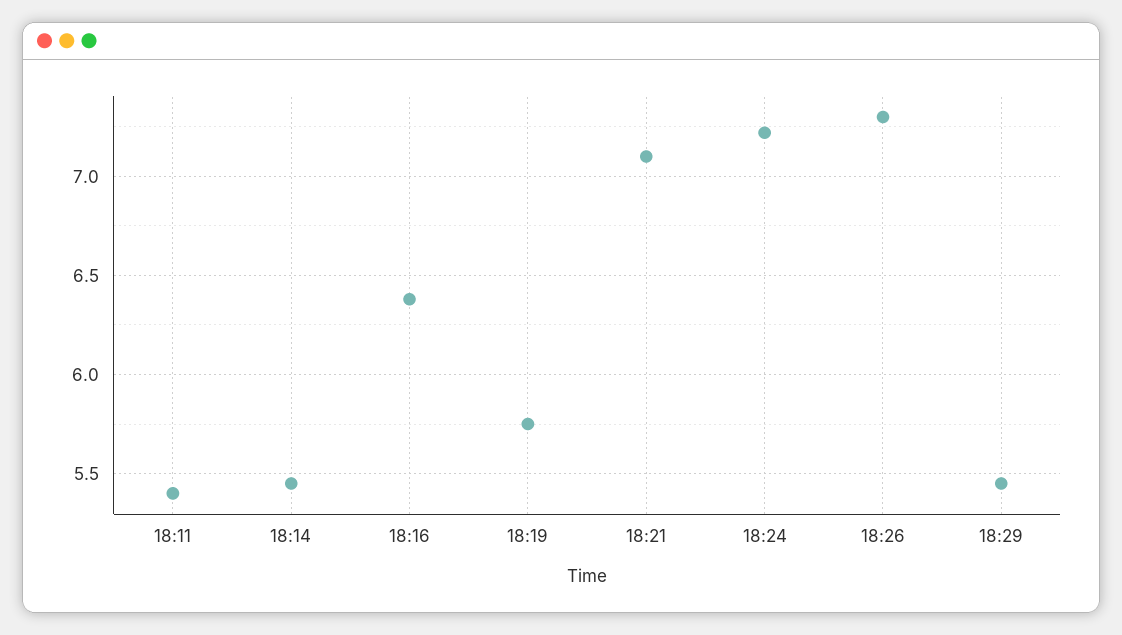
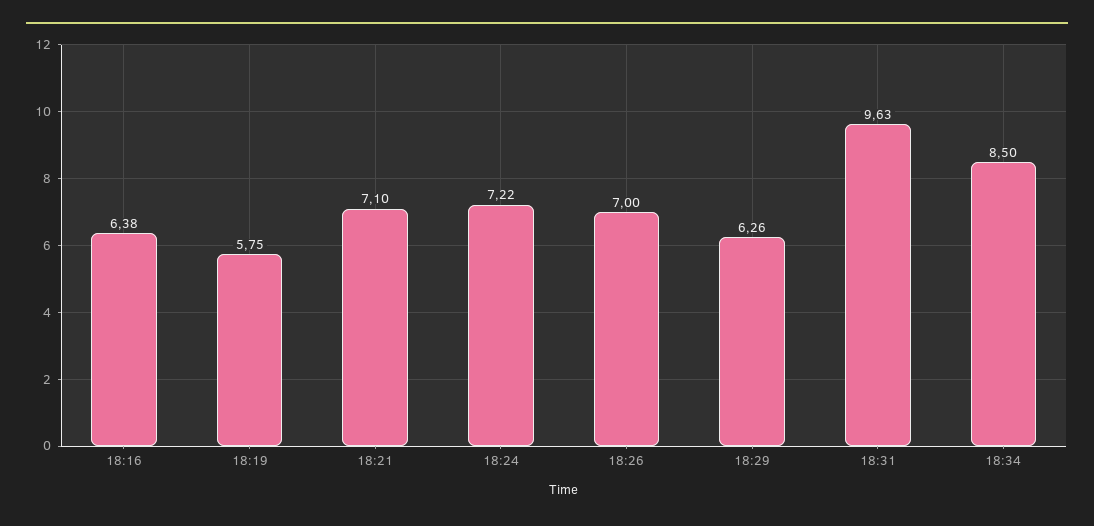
18:11: 5.4 -> none
18:14: 5.45 -> none
18:26: 7.3 -> 7
18:29: 5.45 -> 6.26
18:31: none -> 9.63
18:34: none -> 8.5

